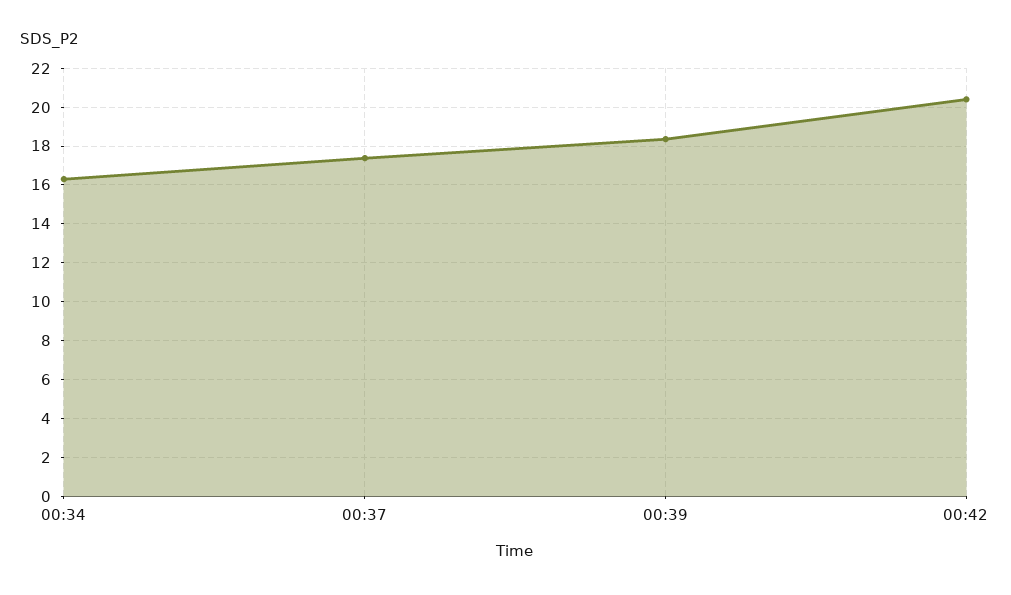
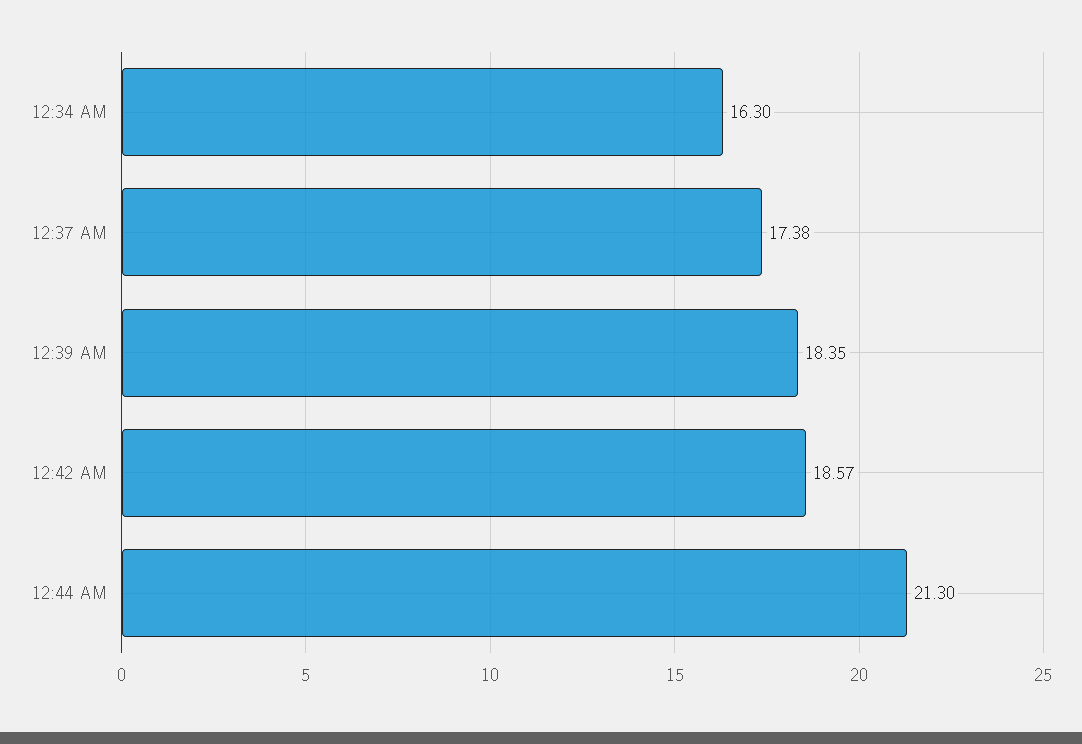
00:42: 20.5 -> 18.57
12:44 AM: none -> 21.3

